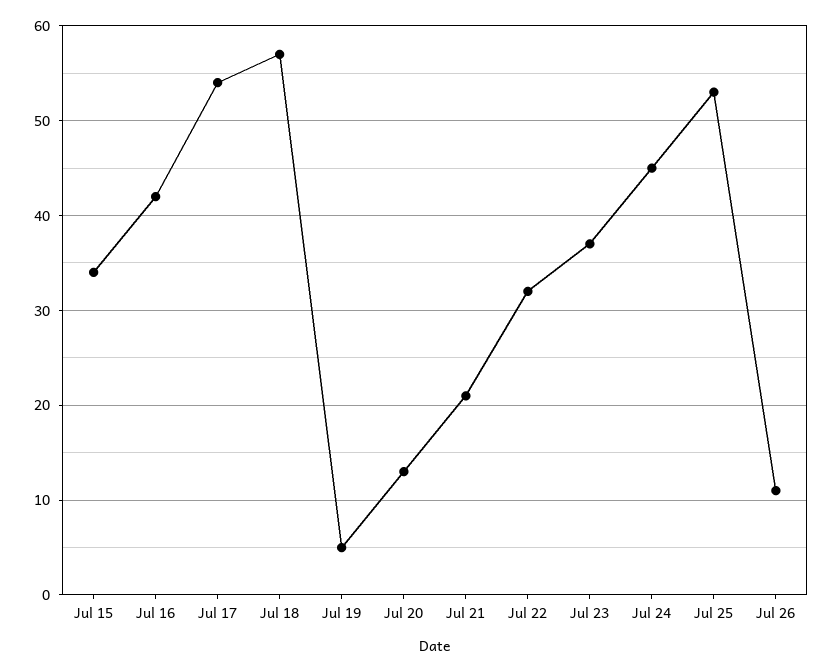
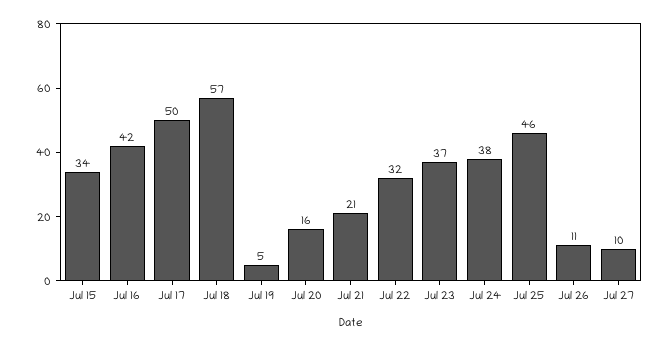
Jul 17: 54 -> 50
Jul 20: 13 -> 16
Jul 24: 45 -> 38
Jul 25: 53 -> 46
Jul 27: none -> 10

